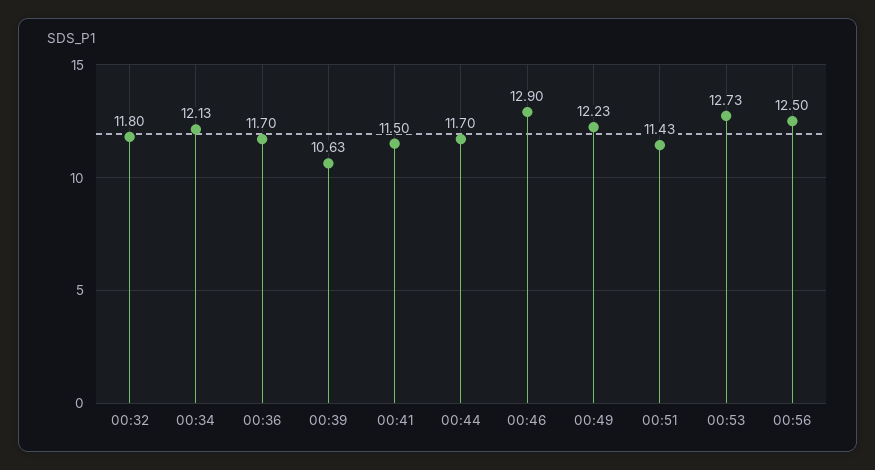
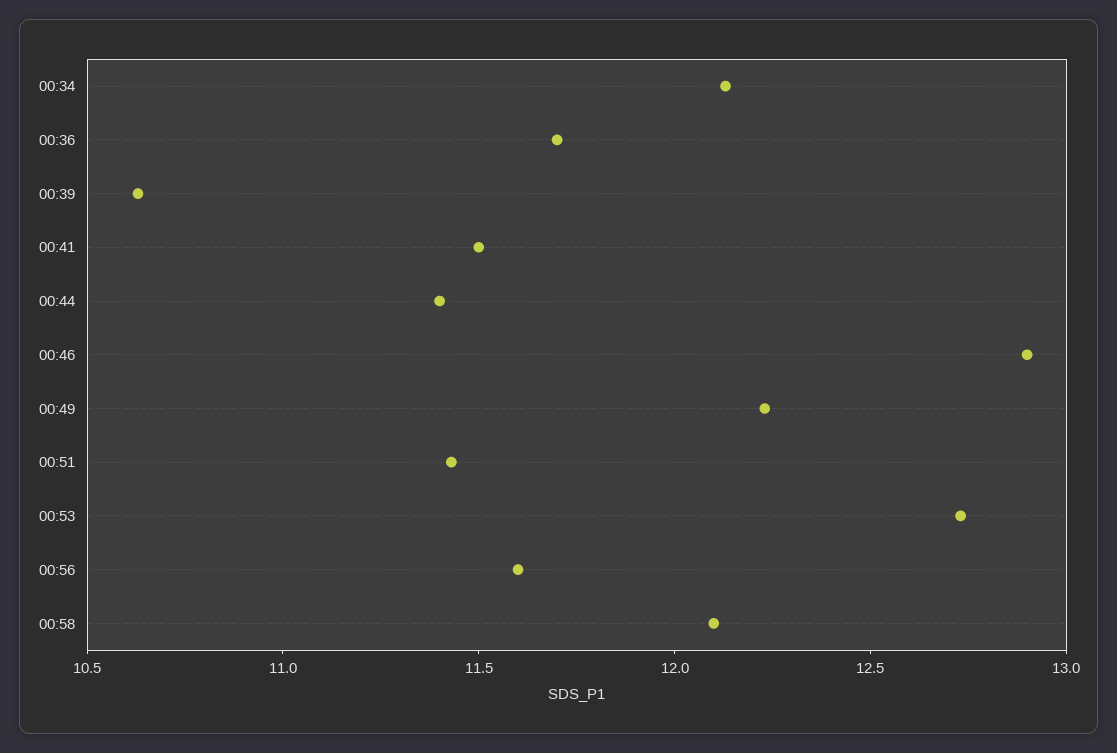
00:32: 11.8 -> none
00:44: 11.7 -> 11.4
00:56: 12.5 -> 11.6
00:58: none -> 12.1

